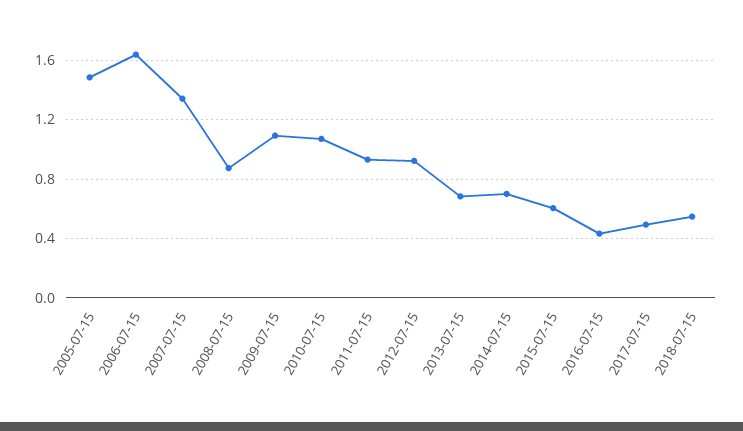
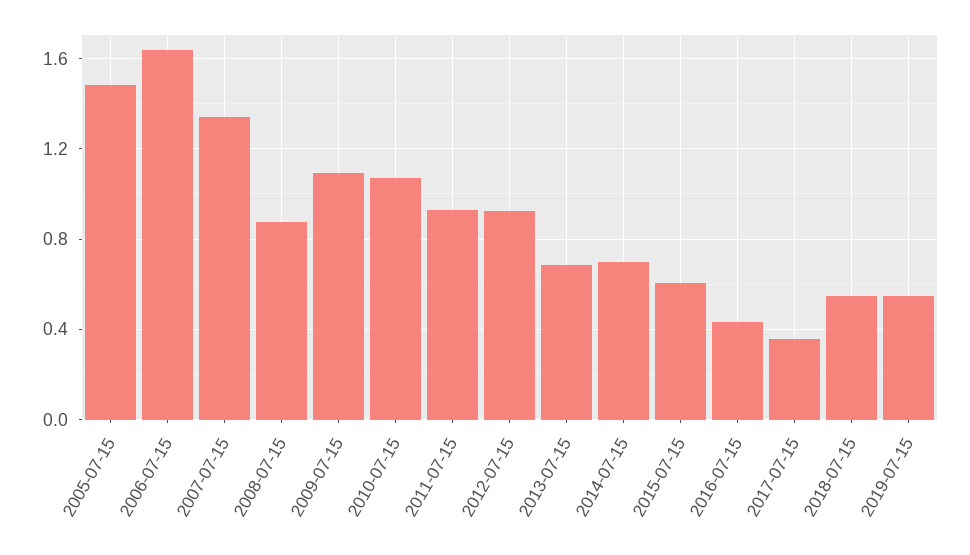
2017-07-15: 0.5 -> 0.35
2019-07-15: none -> 0.55

